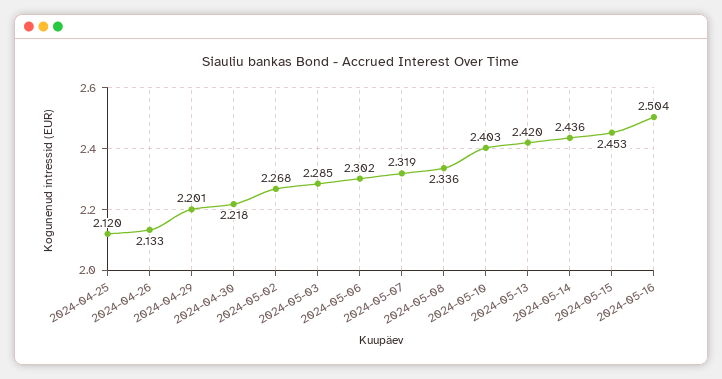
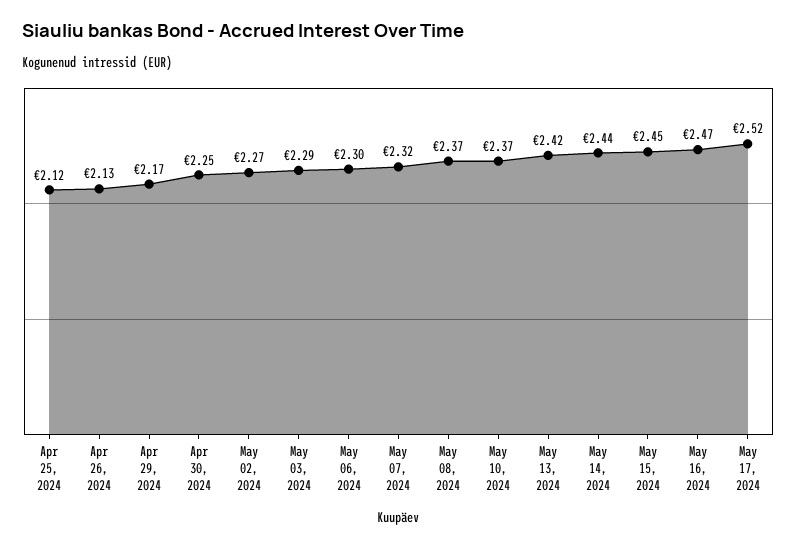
2024-04-29: 2.201 -> 2.17
2024-04-30: 2.218 -> 2.25
2024-05-08: 2.336 -> 2.37
2024-05-10: 2.403 -> 2.37
2024-05-16: 2.504 -> 2.47
May 17, 2024: none -> 2.52

